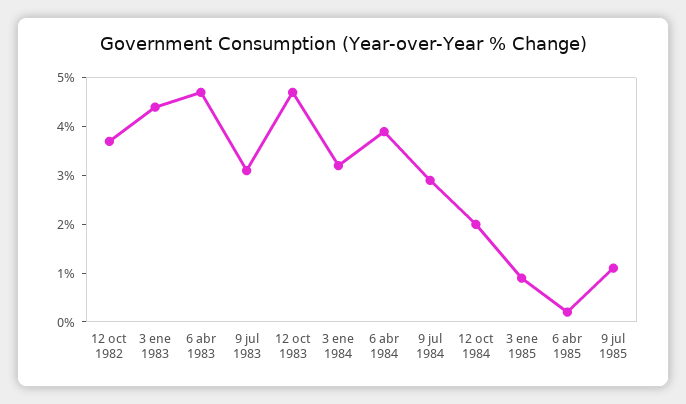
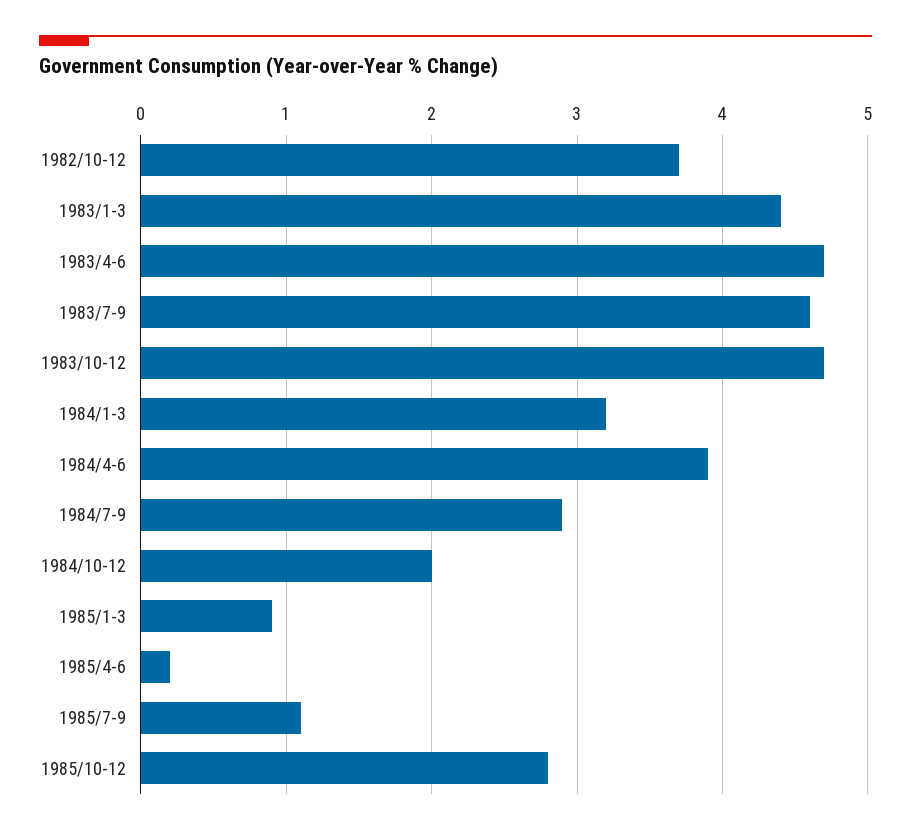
9 jul 1983: 3 -> 4.6
1985/10-12: none -> 2.8

